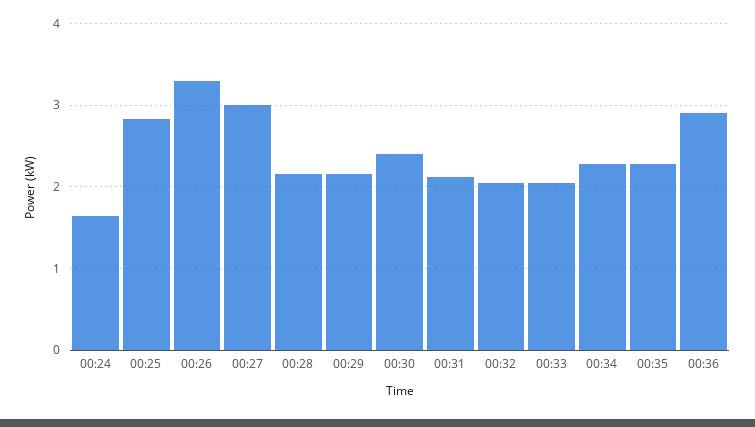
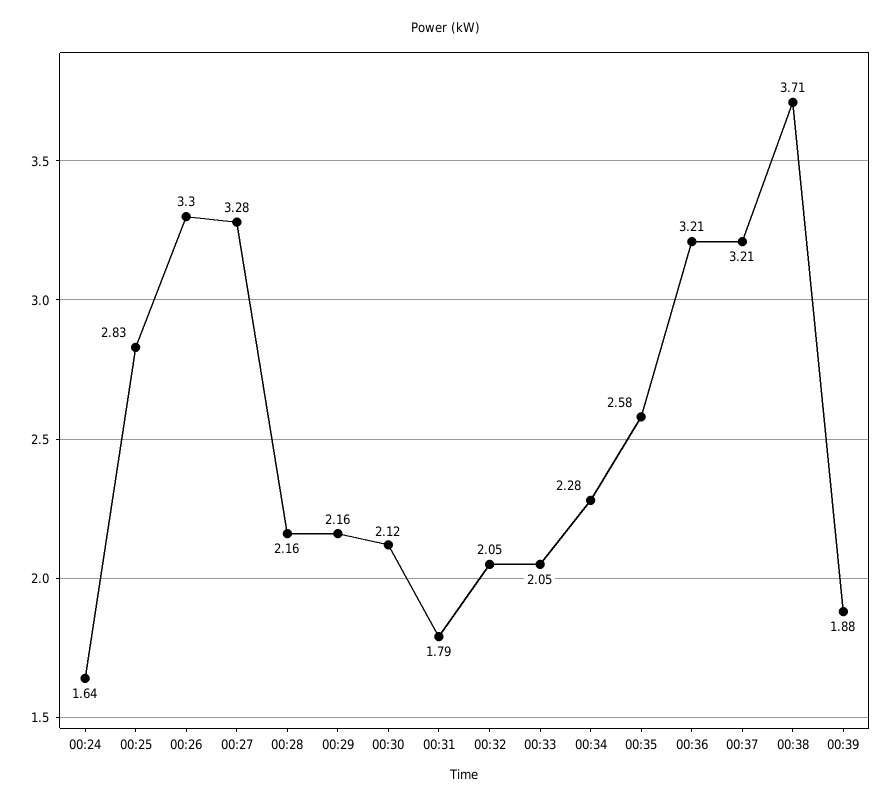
00:27: 3 -> 3.28
00:30: 2.4 -> 2.12
00:31: 2.1 -> 1.79
00:35: 2.3 -> 2.58
00:36: 2.9 -> 3.21
00:37: none -> 3.21
00:38: none -> 3.71
00:39: none -> 1.88

